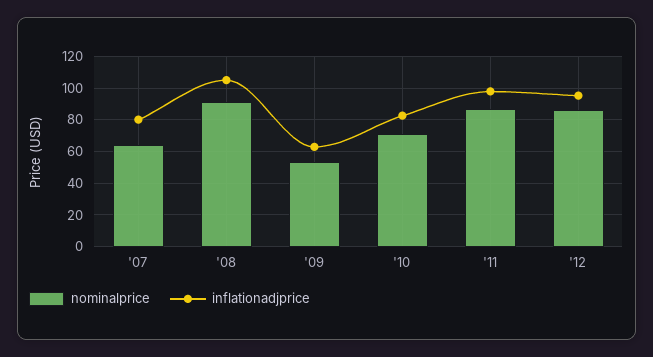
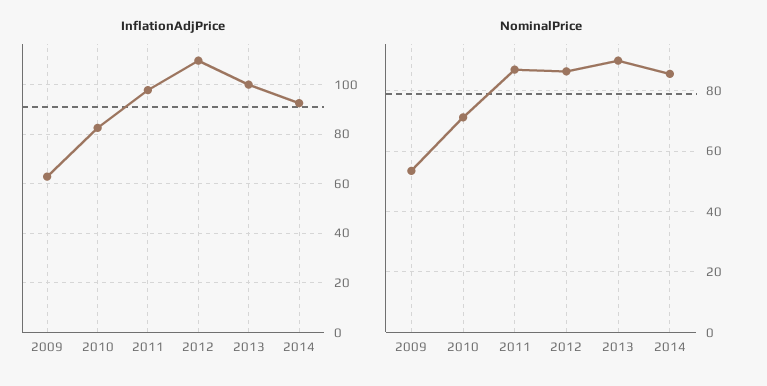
nominalprice, '07: 65 -> none
inflationadjprice, '07: 80 -> none
nominalprice, '08: 90 -> none
inflationadjprice, '08: 105 -> none
inflationadjprice, '12: 95 -> 110
inflationadjprice, 2013: none -> 100
inflationadjprice, 2014: none -> 92.5
nominalprice, 2013: none -> 90
nominalprice, 2014: none -> 86

